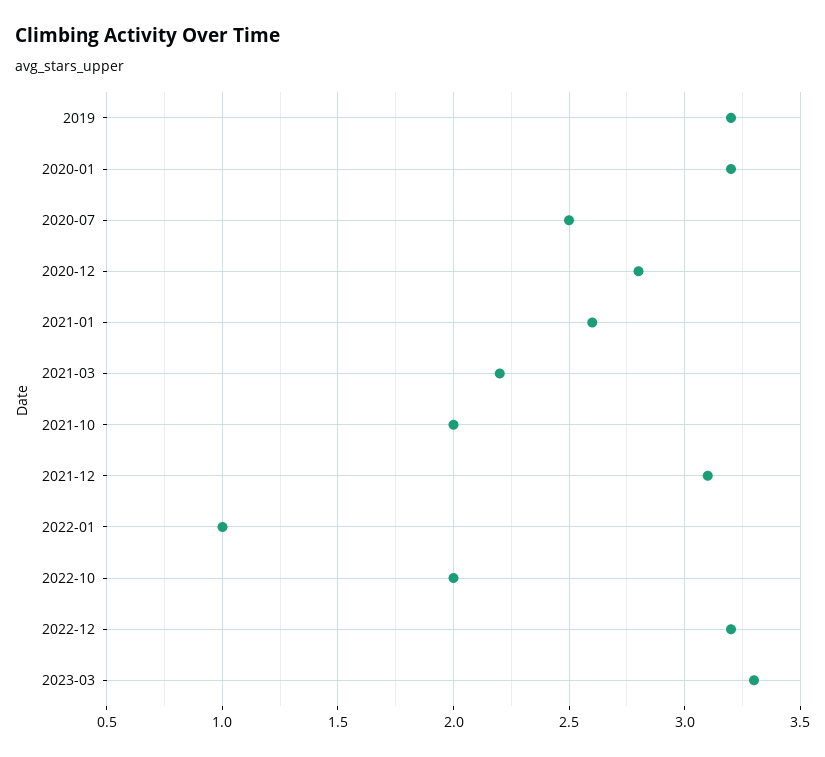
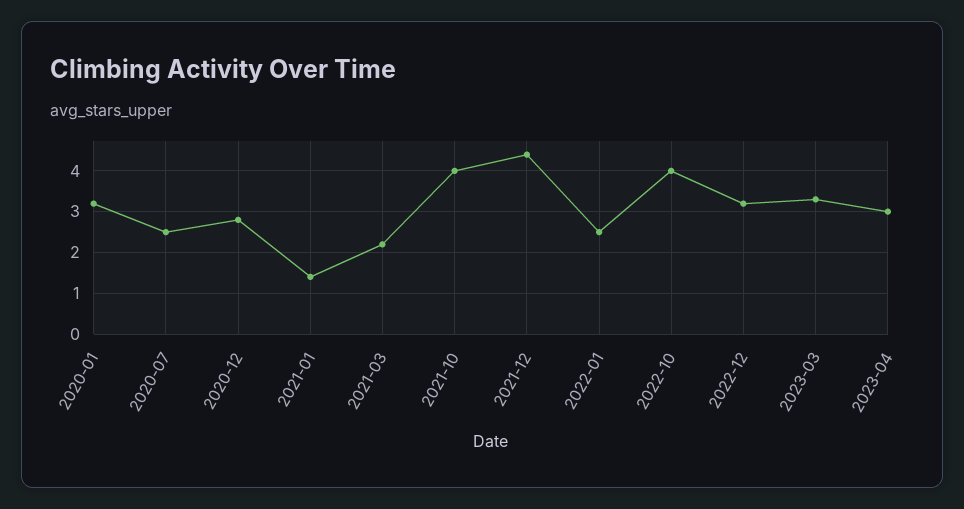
2019: 3.2 -> none
2021-01: 2.6 -> 1.5
2021-10: 2 -> 4
2021-12: 3.1 -> 4.5
2022-01: 1 -> 2.5
2022-10: 2 -> 4
2023-04: none -> 3

